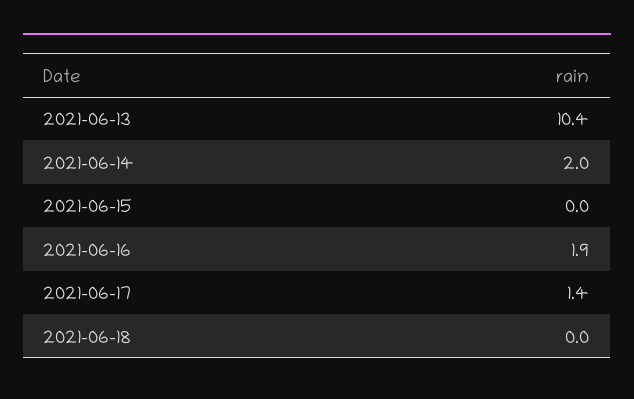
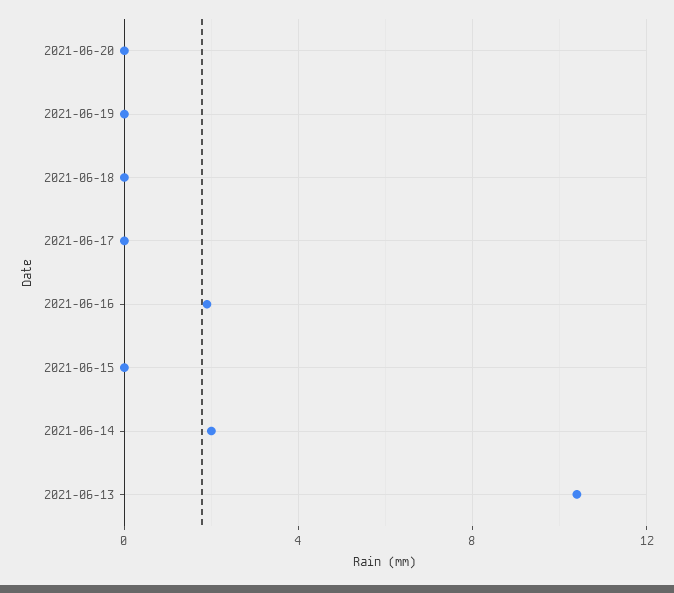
2021-06-17: 1.4 -> 0
2021-06-20: none -> 0
2021-06-19: none -> 0

